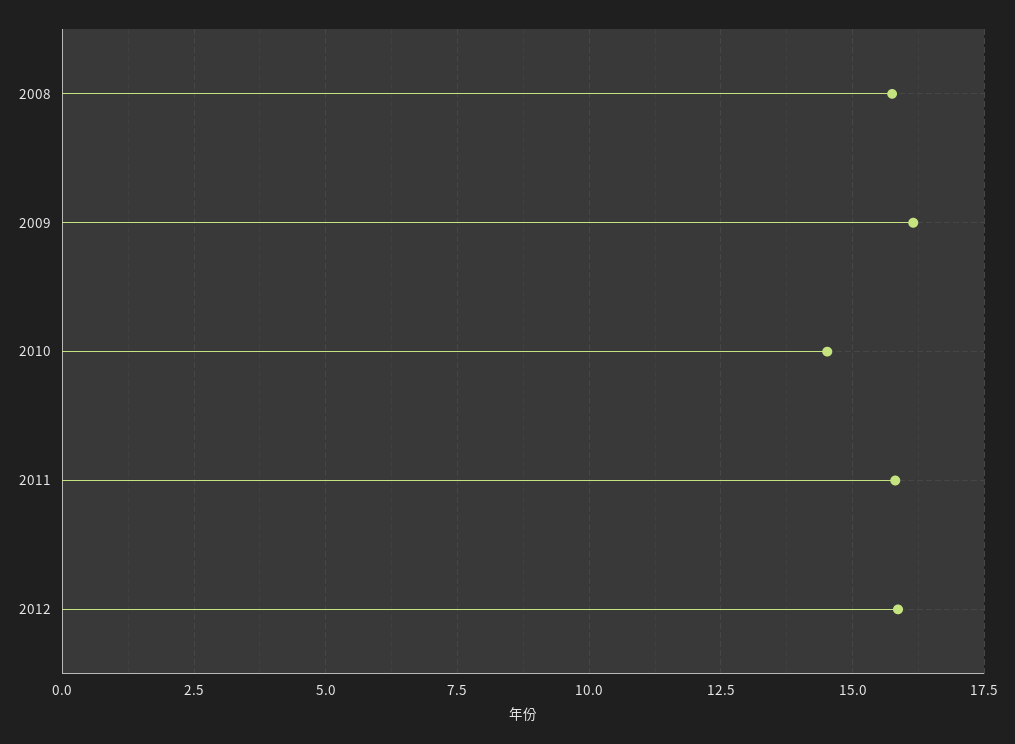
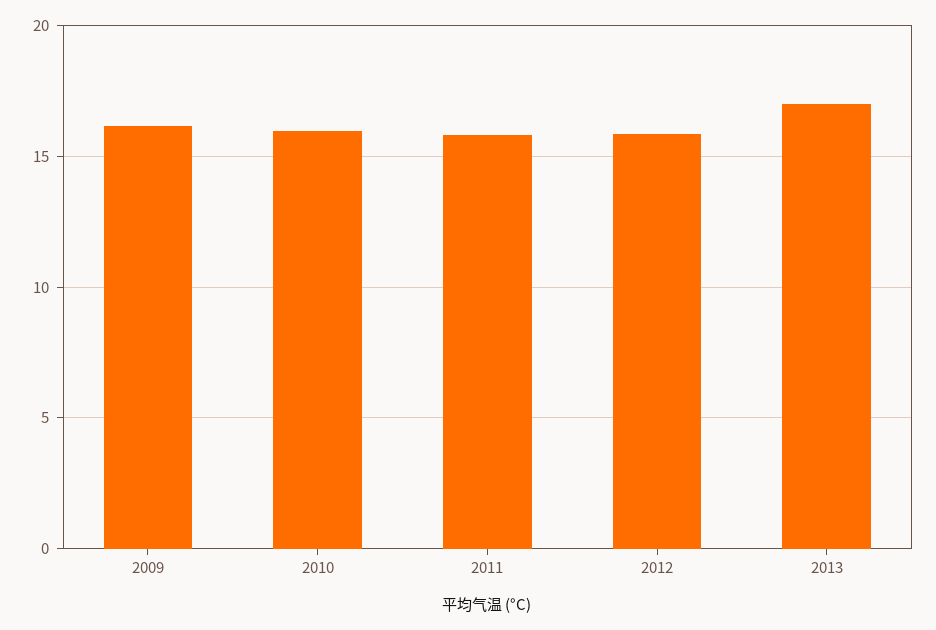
2008: 15.75 -> none
2010: 14.5 -> 16
2013: none -> 17

